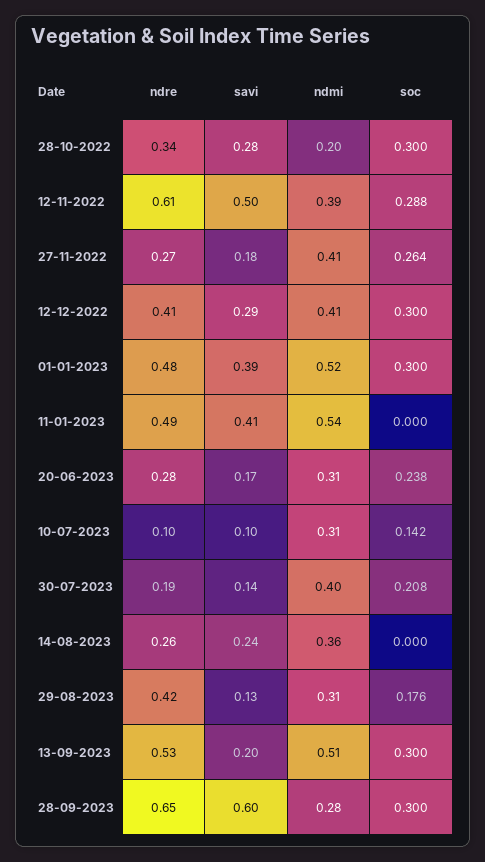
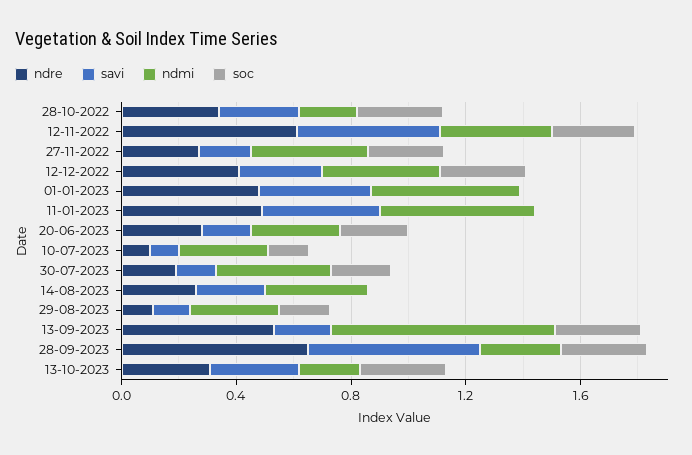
soc, 01-01-2023: 0.3 -> 0
ndre, 29-08-2023: 0.42 -> 0.1
ndmi, 13-09-2023: 0.51 -> 0.8
ndre, 13-10-2023: none -> 0.3
savi, 13-10-2023: none -> 0.3
ndmi, 13-10-2023: none -> 0.2
soc, 13-10-2023: none -> 0.3

